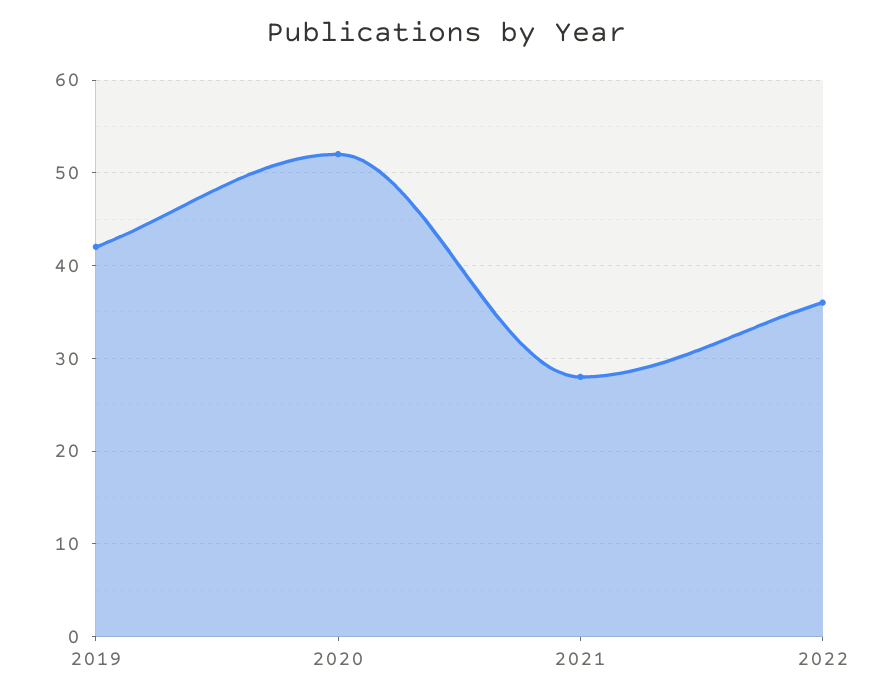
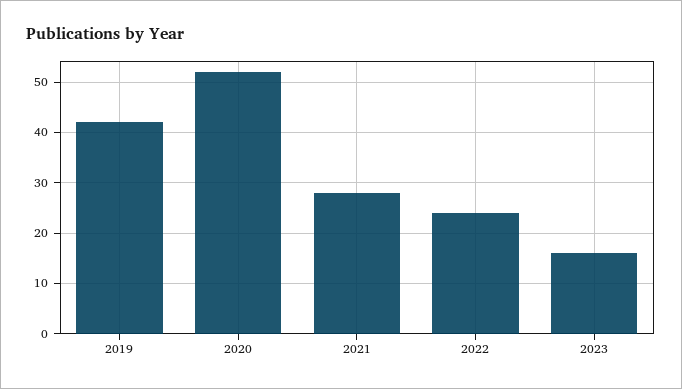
2022: 36 -> 25
2023: none -> 15

